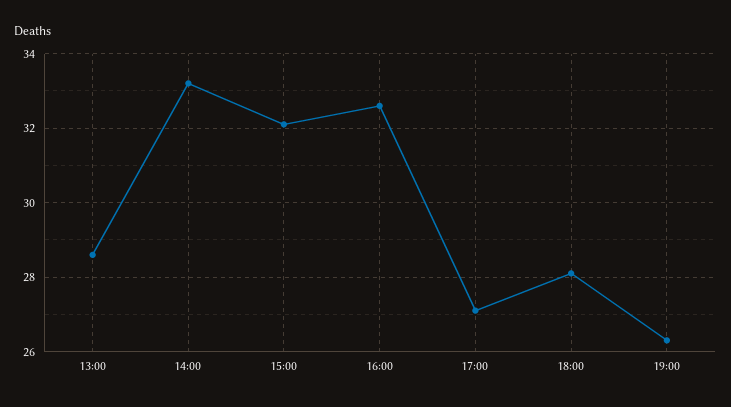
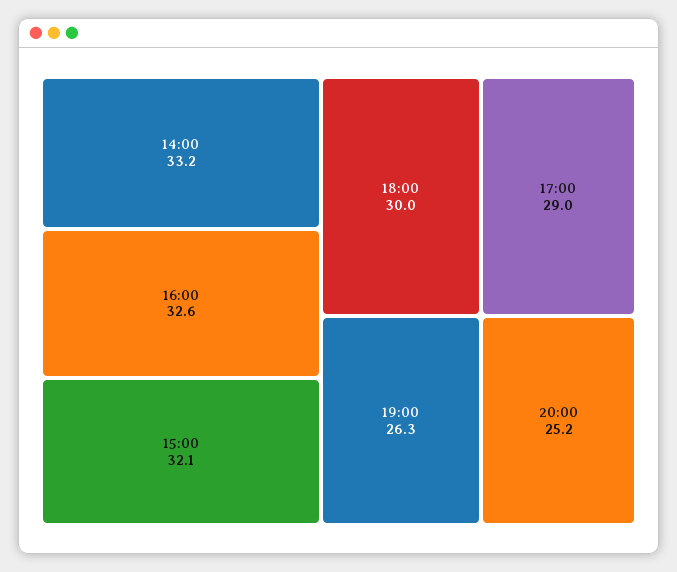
13:00: 28.5 -> none
17:00: 27 -> 29
18:00: 28 -> 30
20:00: none -> 25.2

